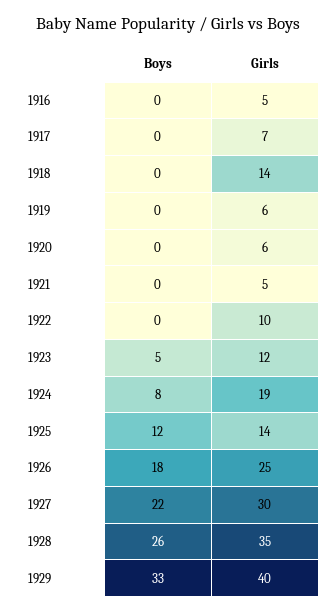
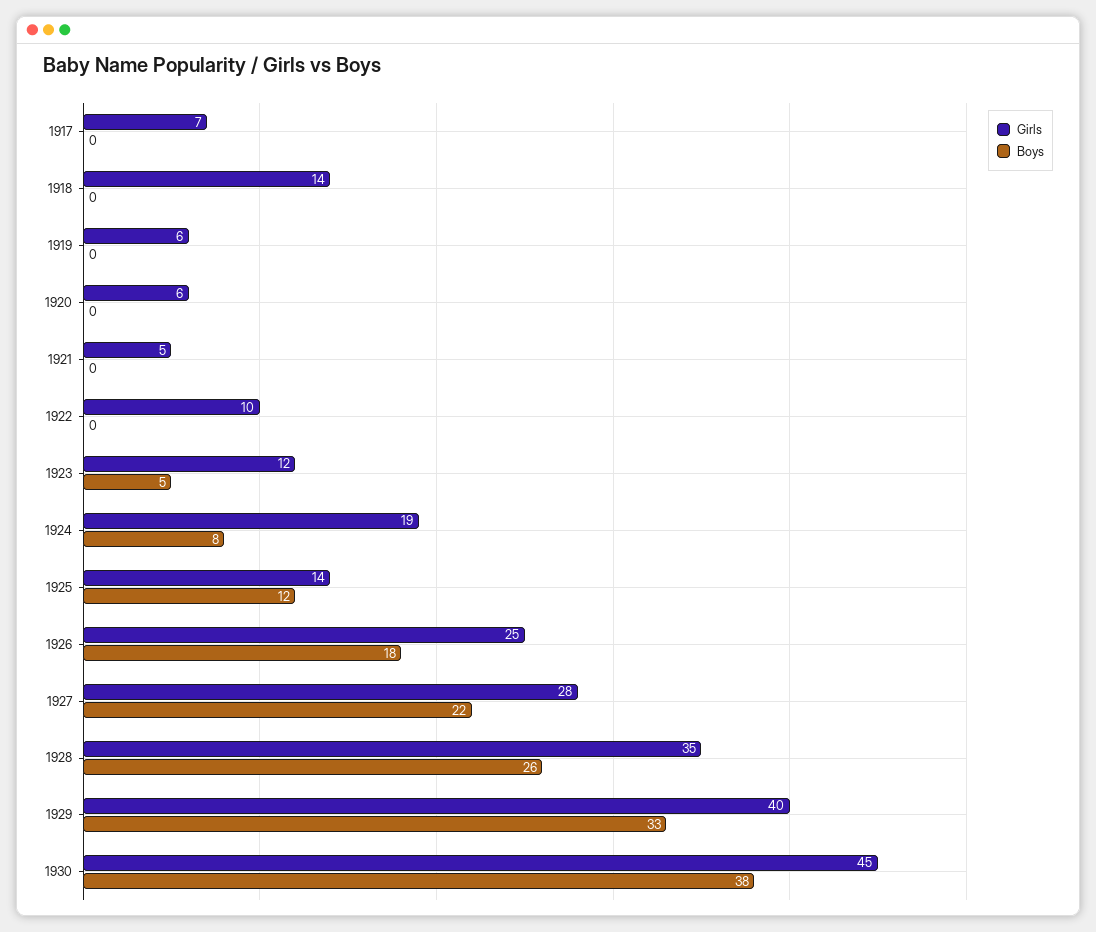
Boys, 1916: 0 -> none
Girls, 1916: 5 -> none
Girls, 1927: 30 -> 28
Girls, 1930: none -> 45
Boys, 1930: none -> 38

